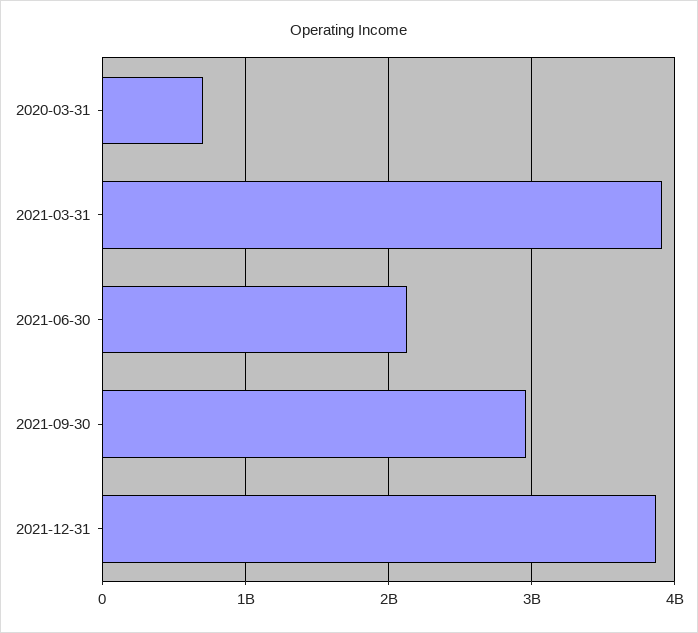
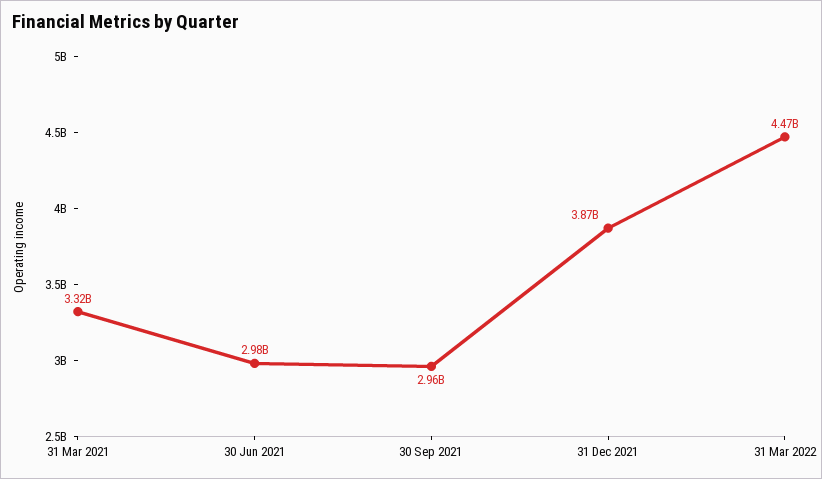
2020-03-31: 700000000 -> none
2021-03-31: 3900000000 -> 3320000000
2021-06-30: 2100000000 -> 2980000000
31 Mar 2022: none -> 4470000000

